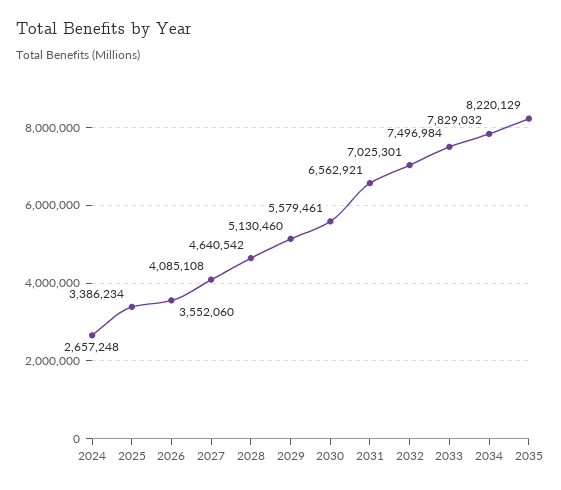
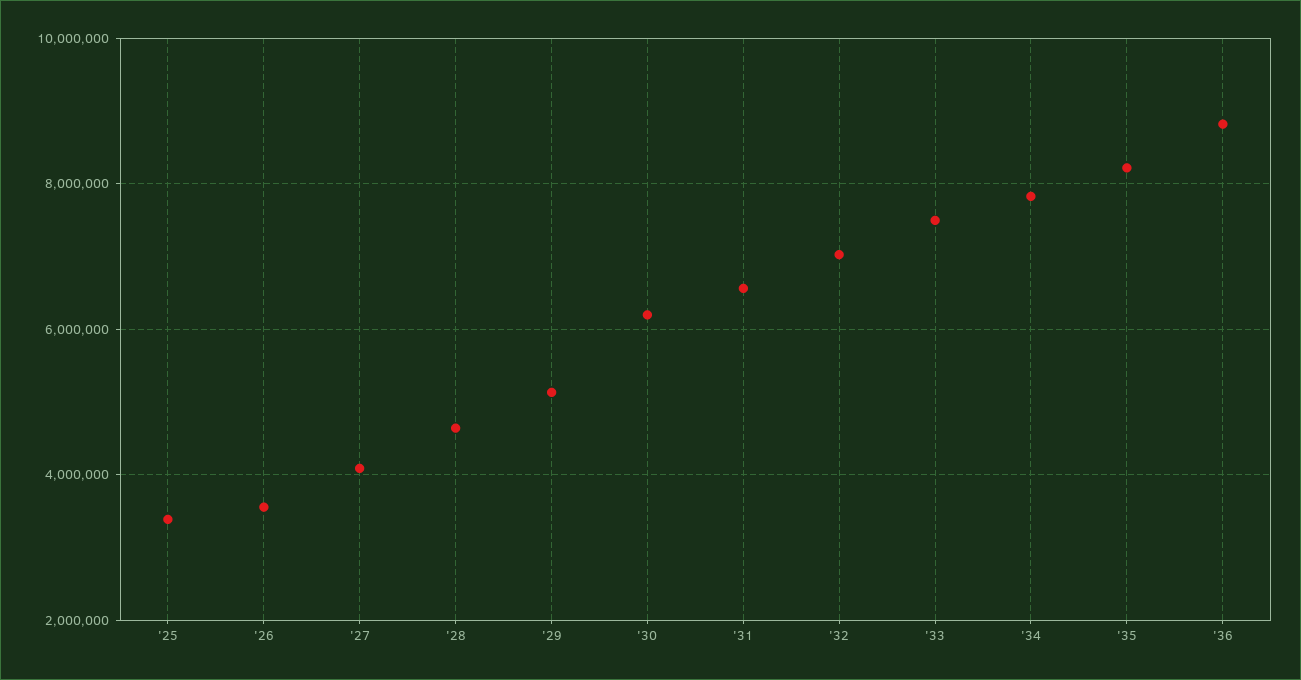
2024: 2657248 -> none
2030: 5579461 -> 6200000
'36: none -> 8800000

